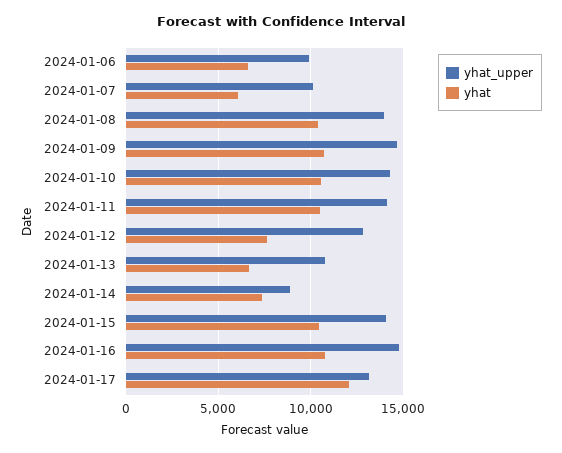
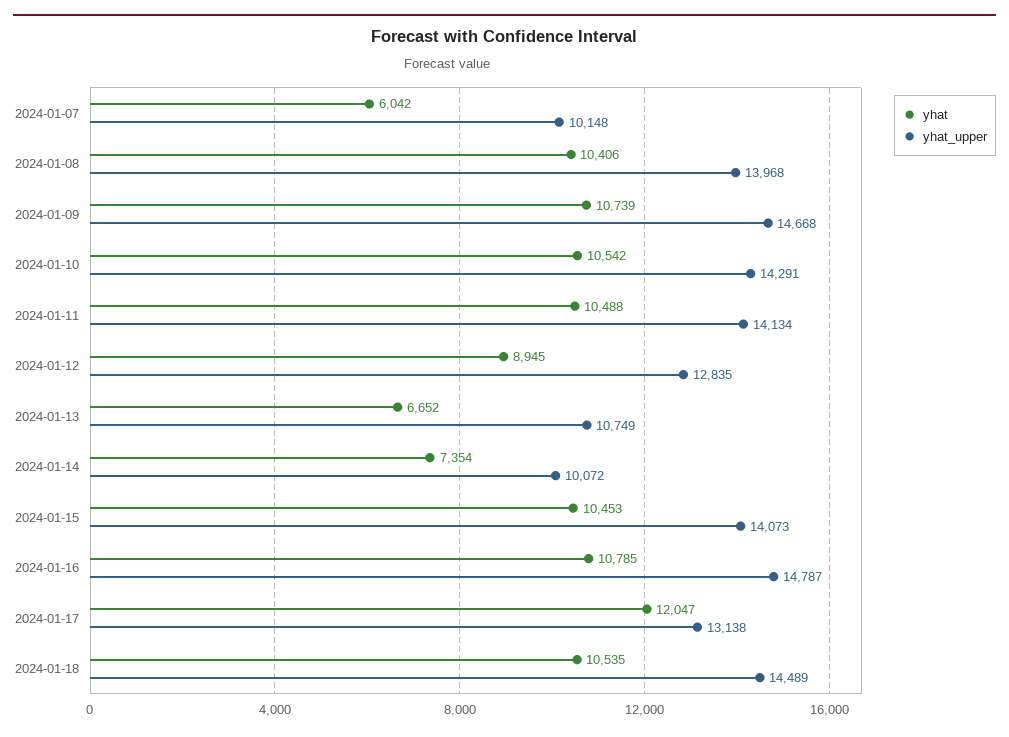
yhat_upper, 2024-01-06: 10000 -> none
yhat, 2024-01-06: 6500 -> none
yhat, 2024-01-12: 7500 -> 8945
yhat_upper, 2024-01-14: 9000 -> 10072
yhat, 2024-01-18: none -> 10535
yhat_upper, 2024-01-18: none -> 14489

